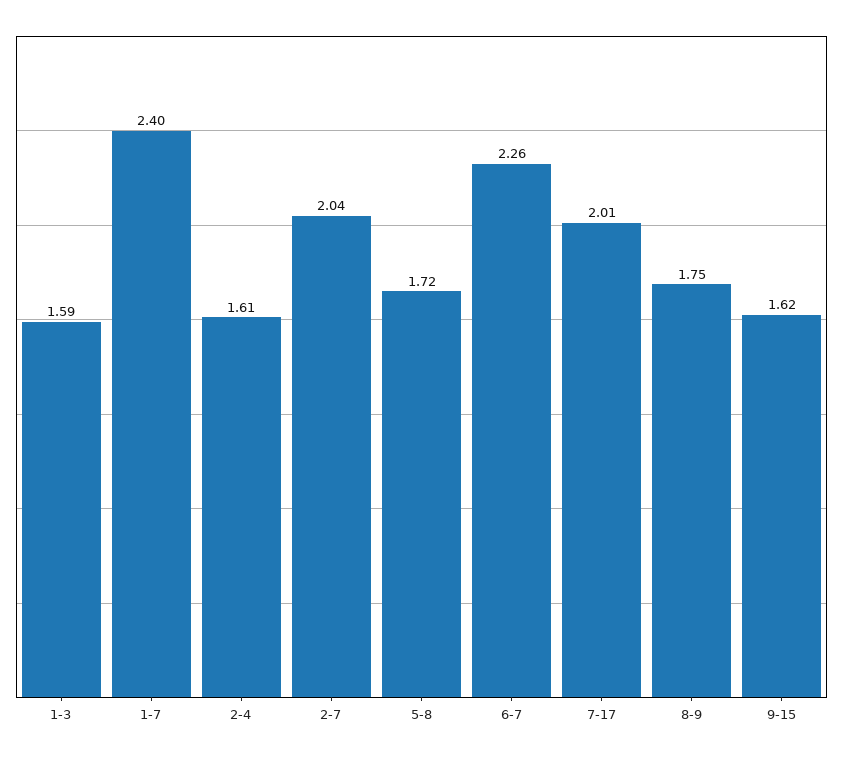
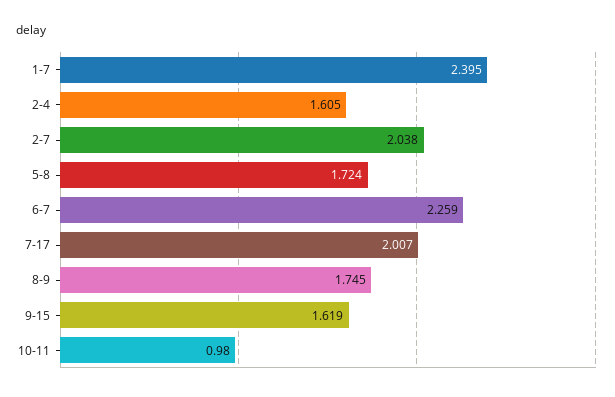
1-3: 1.59 -> none
10-11: none -> 0.98

